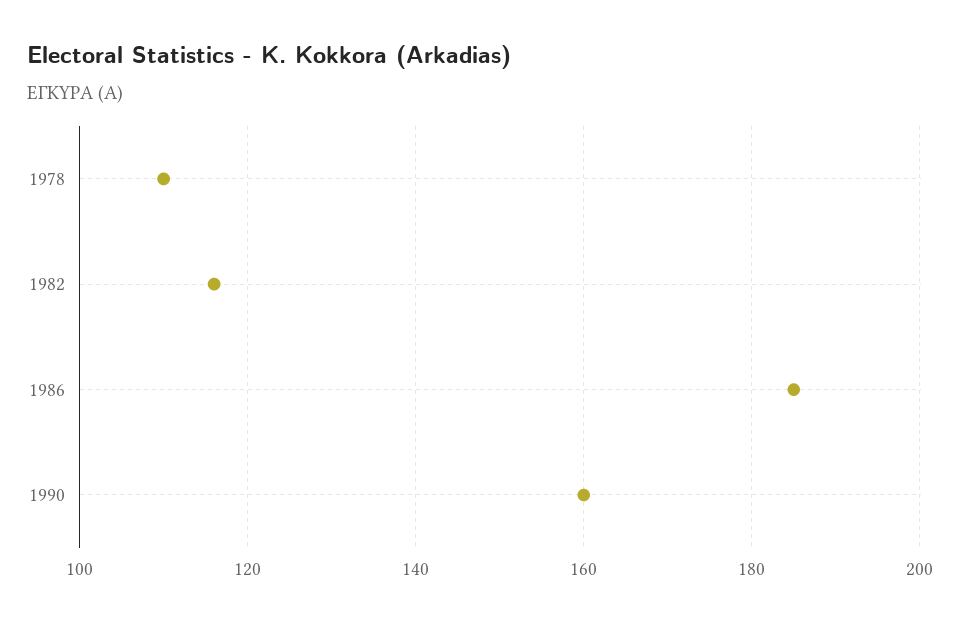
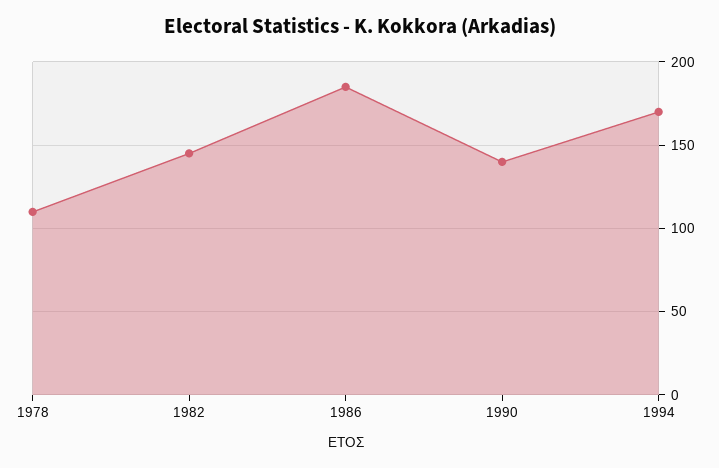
1982: 115 -> 145
1990: 160 -> 140
1994: none -> 170

